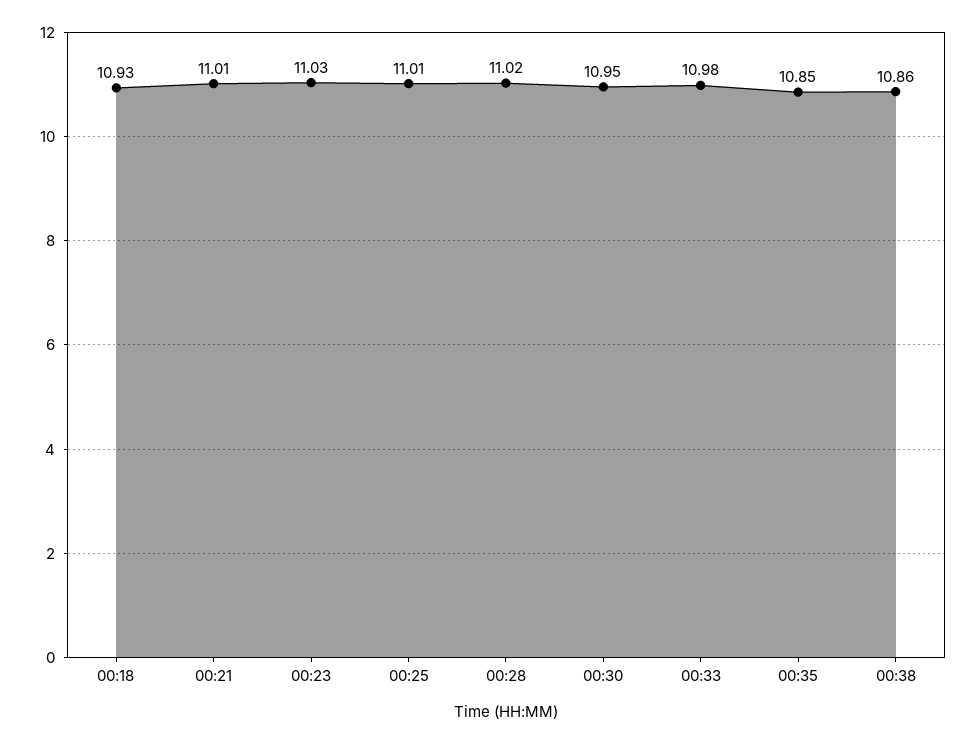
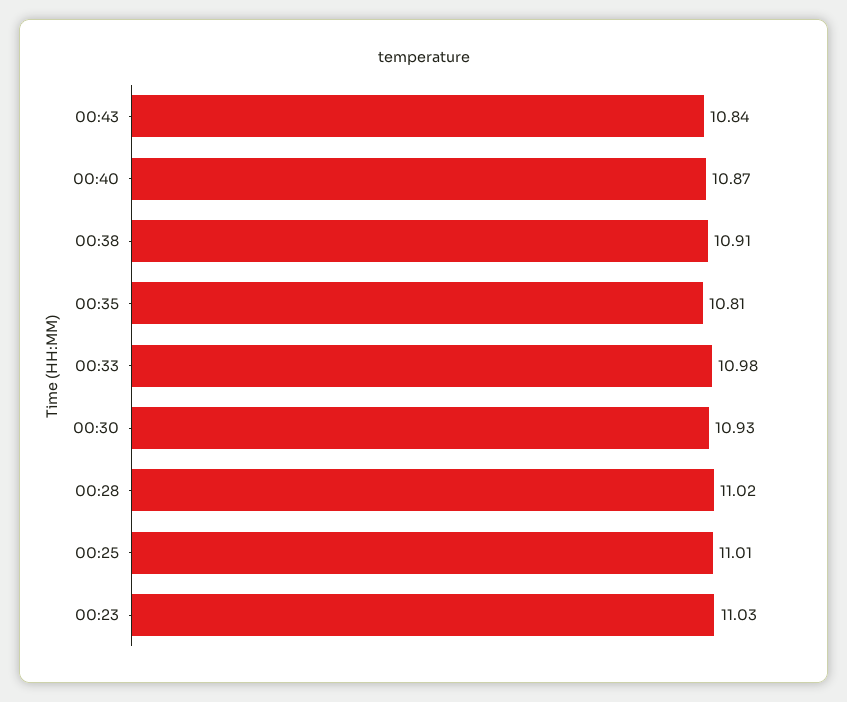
00:18: 10.93 -> none
00:21: 11.01 -> none
00:30: 10.95 -> 10.93
00:35: 10.85 -> 10.81
00:38: 10.86 -> 10.91
00:43: none -> 10.84
00:40: none -> 10.87

